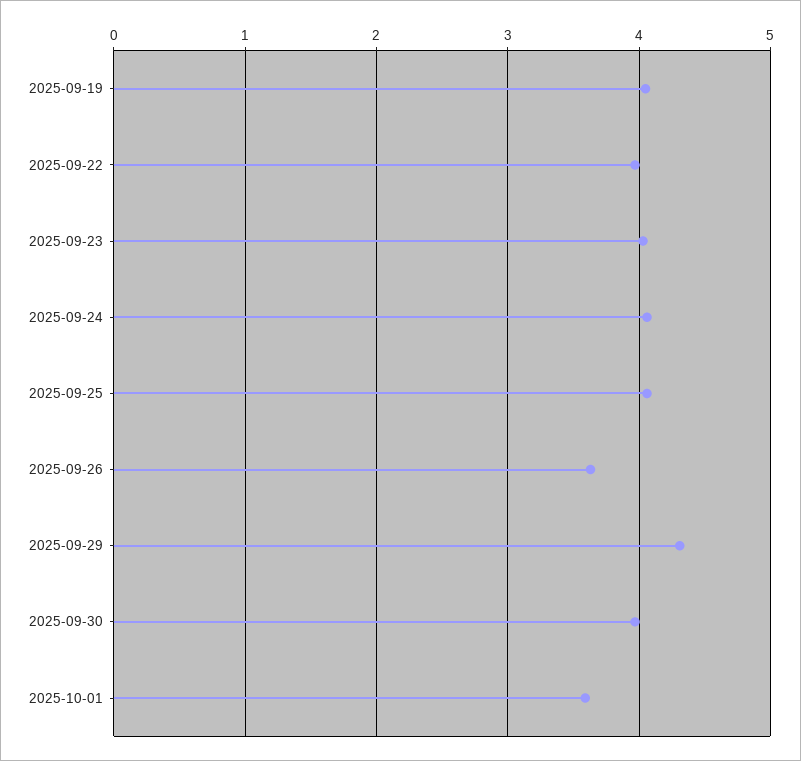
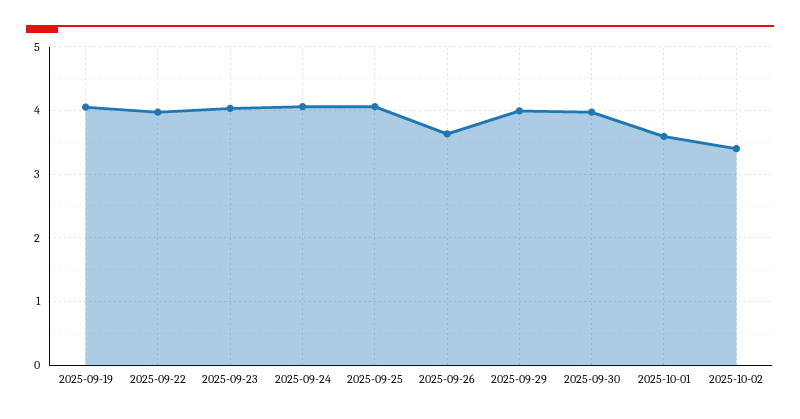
2025-09-29: 4.3 -> 4
2025-10-02: none -> 3.4

